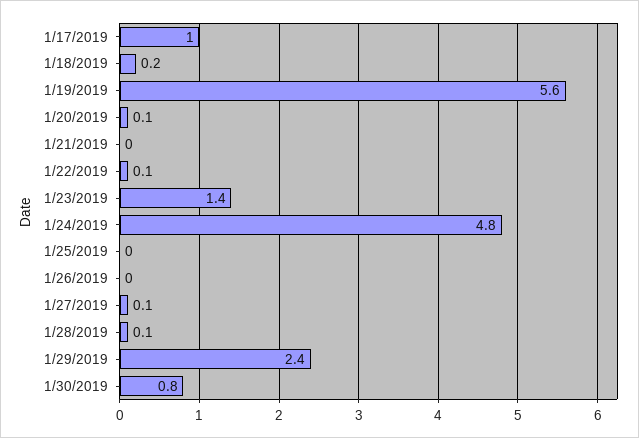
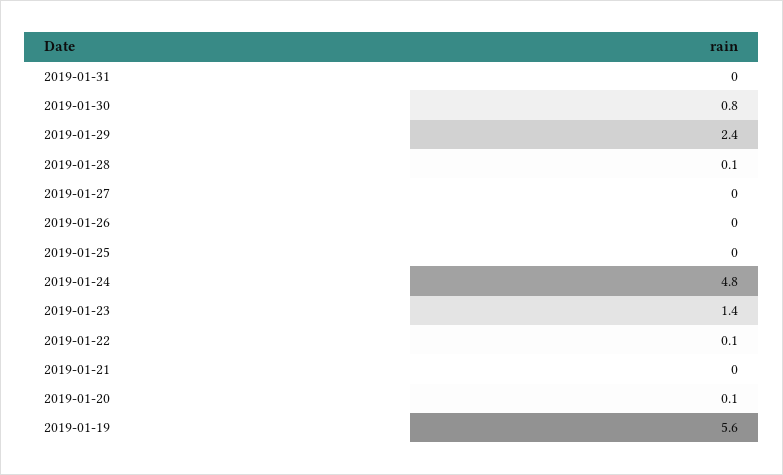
1/17/2019: 1 -> none
1/18/2019: 0.2 -> none
1/27/2019: 0.1 -> 0
2019-01-31: none -> 0

